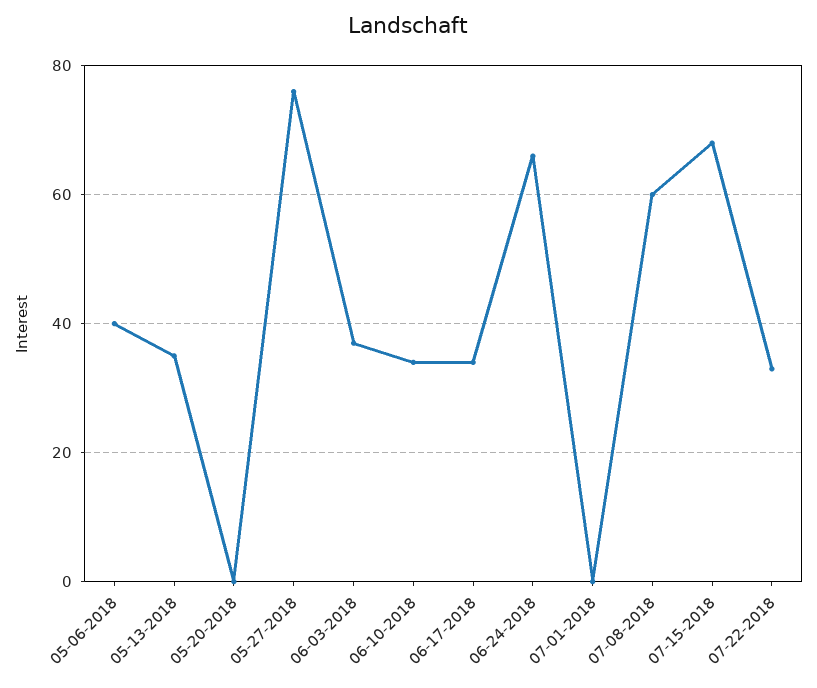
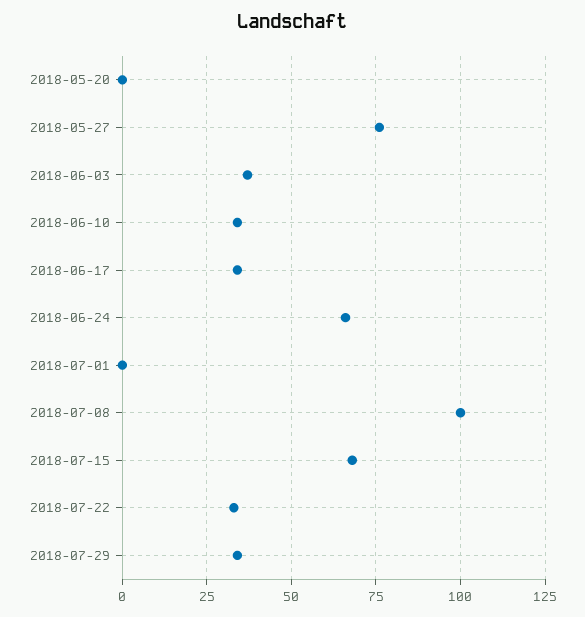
05-06-2018: 40 -> none
05-13-2018: 35 -> none
07-08-2018: 60 -> 100
2018-07-29: none -> 35

